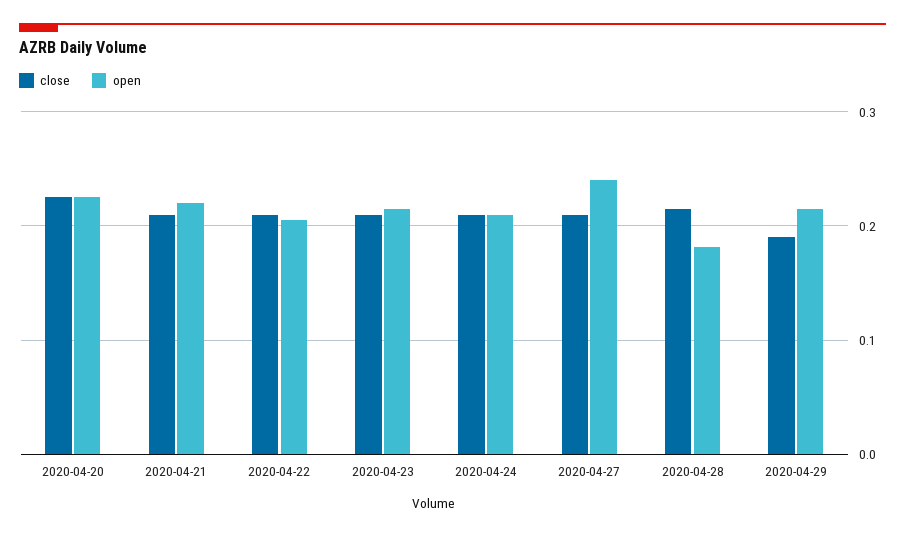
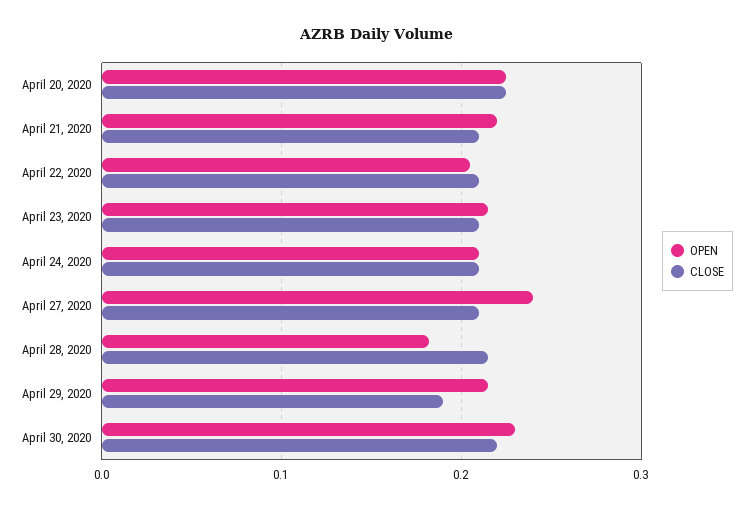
open, April 30, 2020: none -> 0.23
close, April 30, 2020: none -> 0.22

